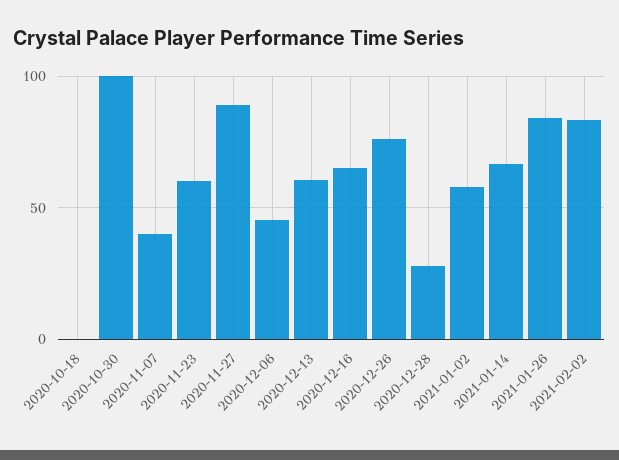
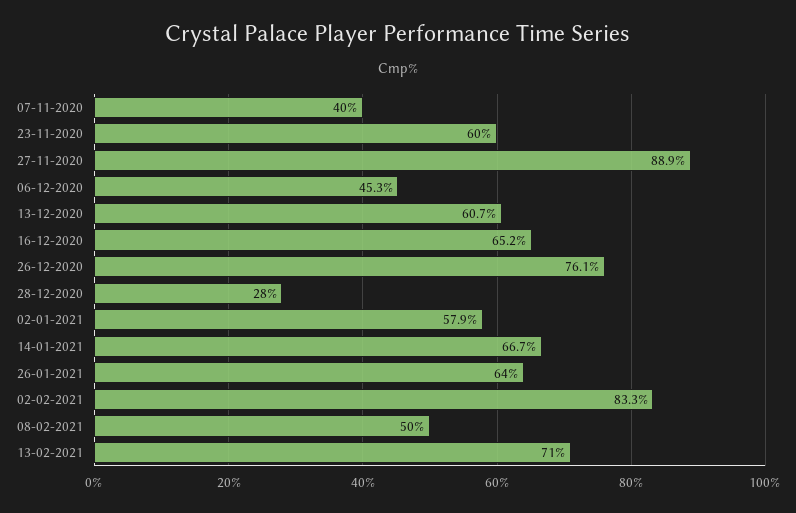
2020-10-18: 0 -> none
2020-10-30: 100 -> none
2021-01-26: 85 -> 64
08-02-2021: none -> 50
13-02-2021: none -> 71

